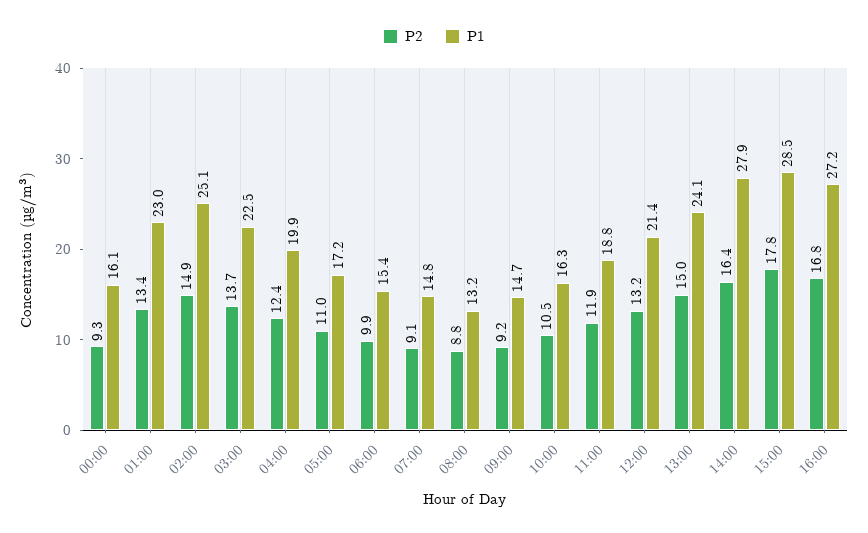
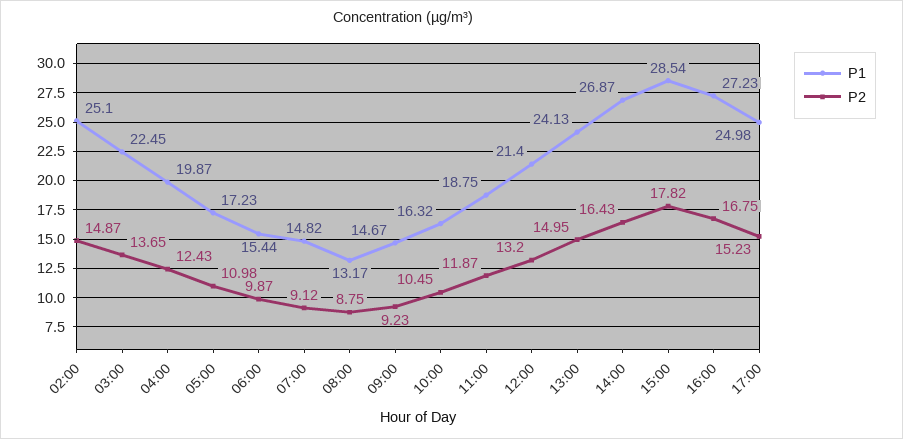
P2, 00:00: 9.3 -> none
P1, 00:00: 16.1 -> none
P2, 01:00: 13.4 -> none
P1, 01:00: 23 -> none
P1, 14:00: 27.9 -> 26.87
P1, 17:00: none -> 24.98
P2, 17:00: none -> 15.23

